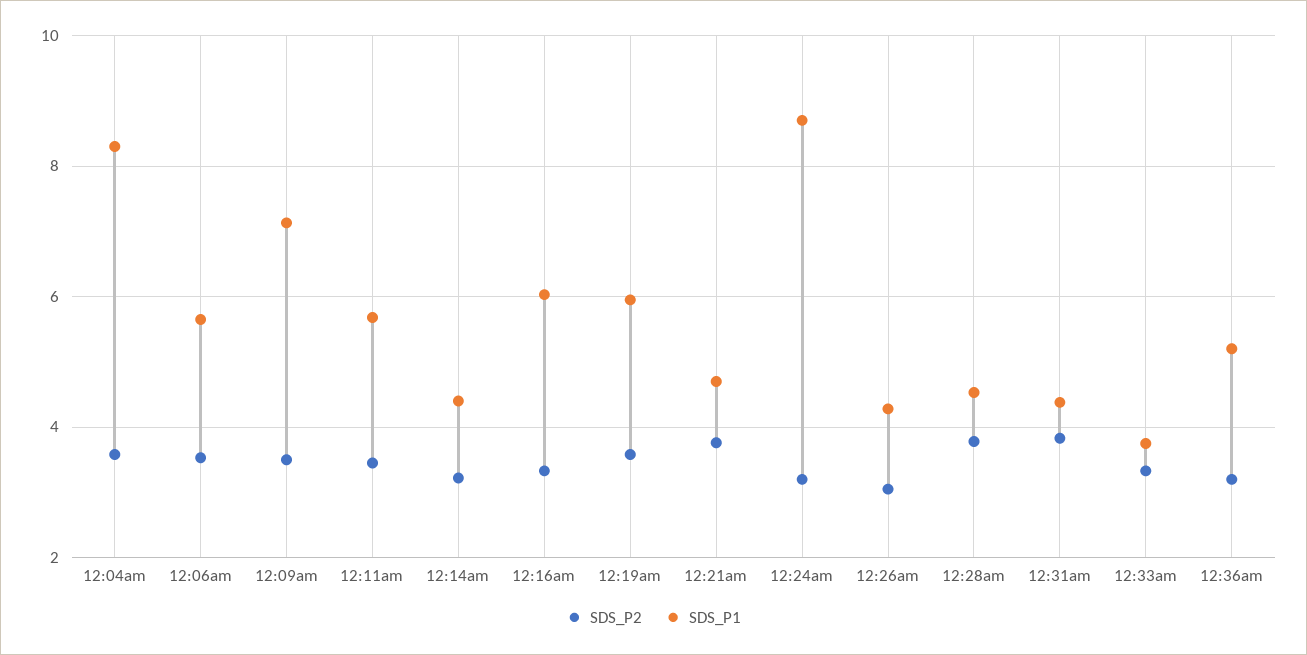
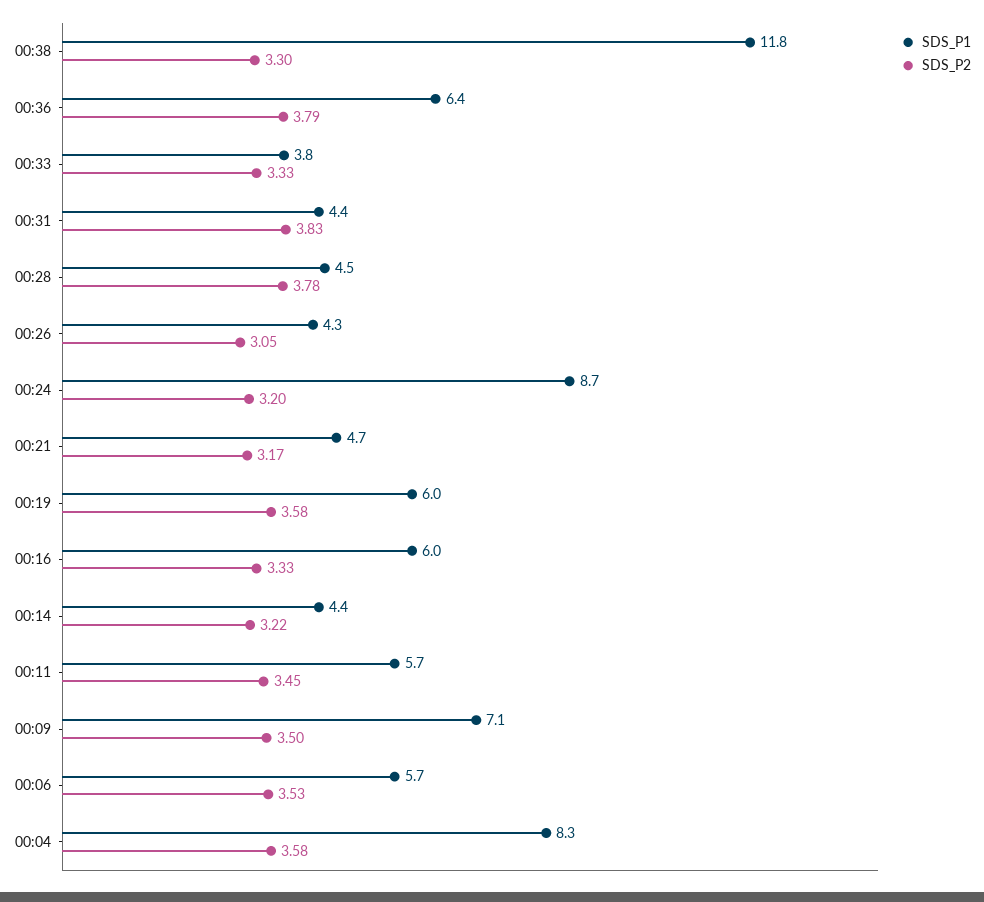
SDS_P2, 12:21am: 3.8 -> 3.17
SDS_P2, 12:36am: 3.2 -> 3.79
SDS_P1, 12:36am: 5.2 -> 6.4
SDS_P1, 00:38: none -> 11.8
SDS_P2, 00:38: none -> 3.3

